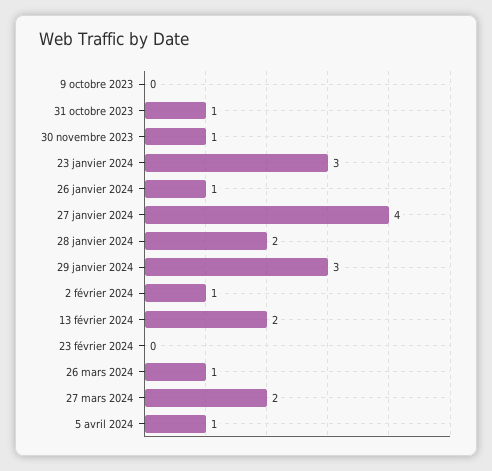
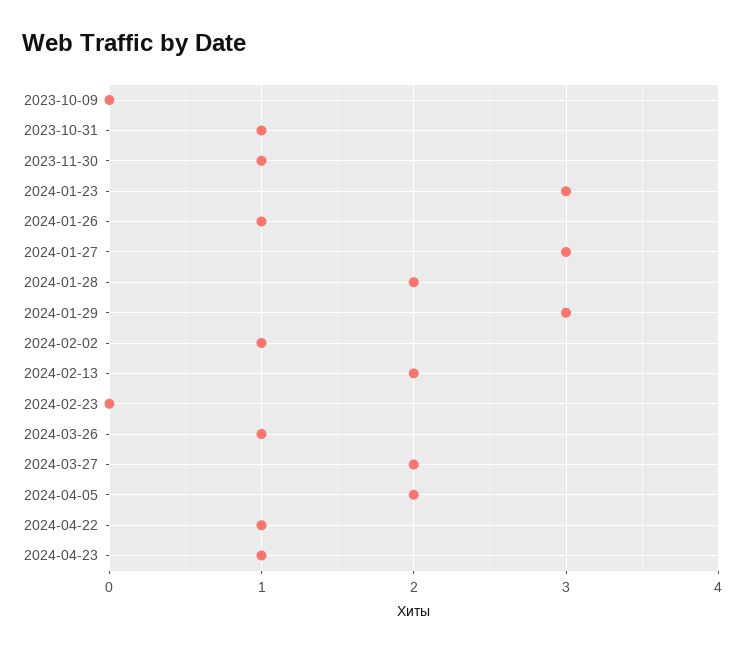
27 janvier 2024: 4 -> 3
5 avril 2024: 1 -> 2
2024-04-22: none -> 1
2024-04-23: none -> 1

